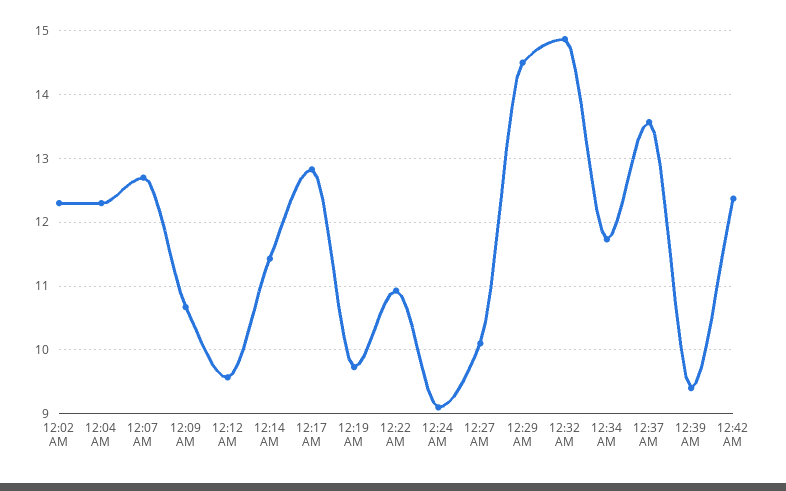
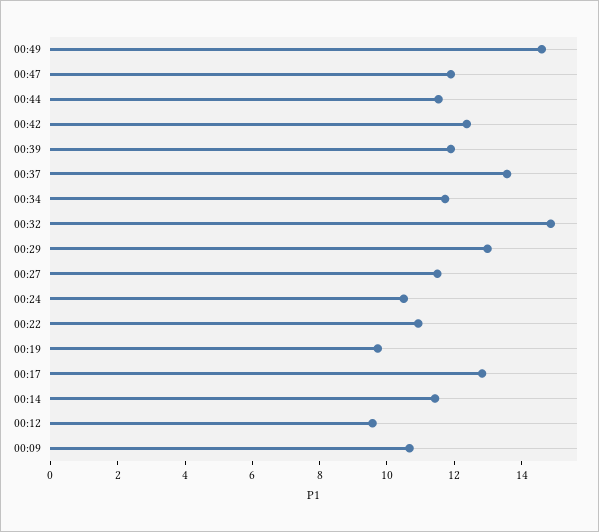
12:02 AM: 12.3 -> none
12:04 AM: 12.3 -> none
12:07 AM: 12.7 -> none
12:24 AM: 9.1 -> 10.5
12:27 AM: 10.1 -> 11.5
12:29 AM: 14.5 -> 13
12:39 AM: 9.4 -> 12
00:49: none -> 14.5
00:47: none -> 12
00:44: none -> 11.5

